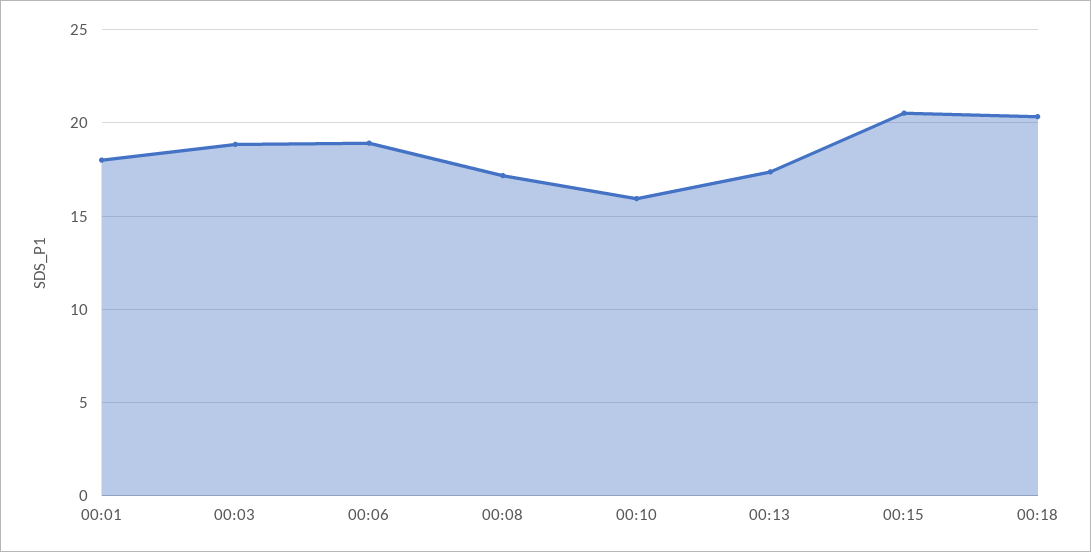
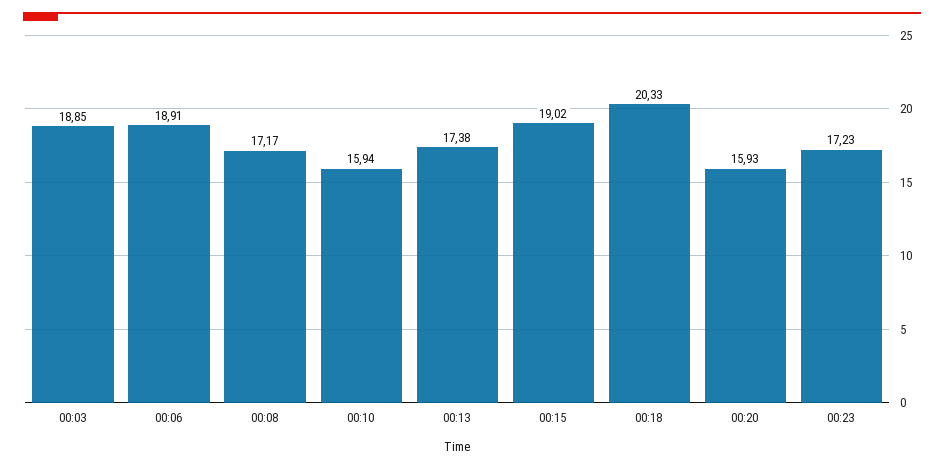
00:01: 18 -> none
00:15: 20.5 -> 19.02
00:20: none -> 15.93
00:23: none -> 17.23

